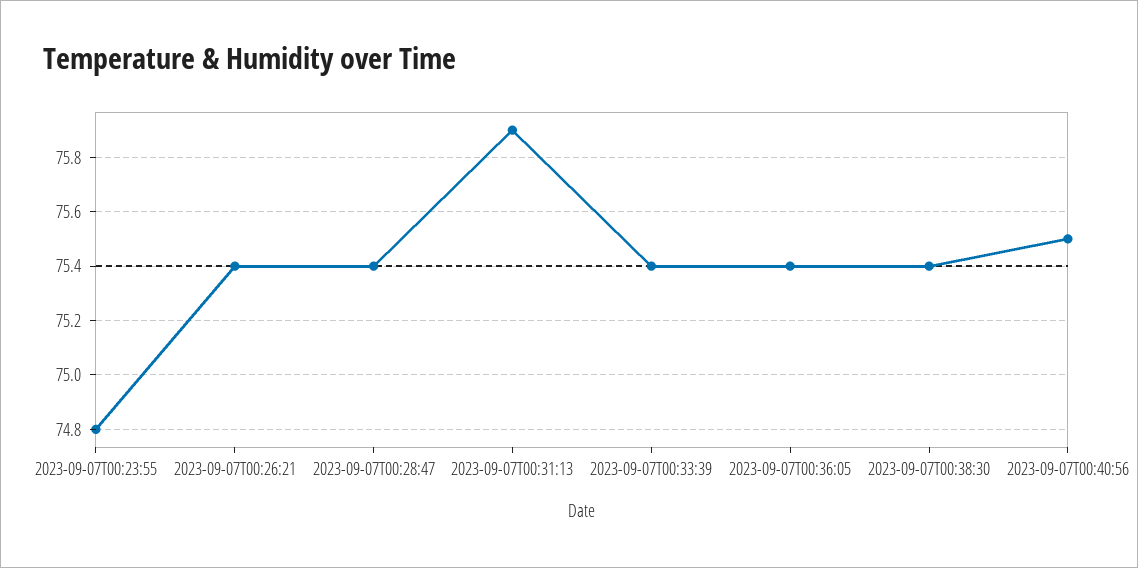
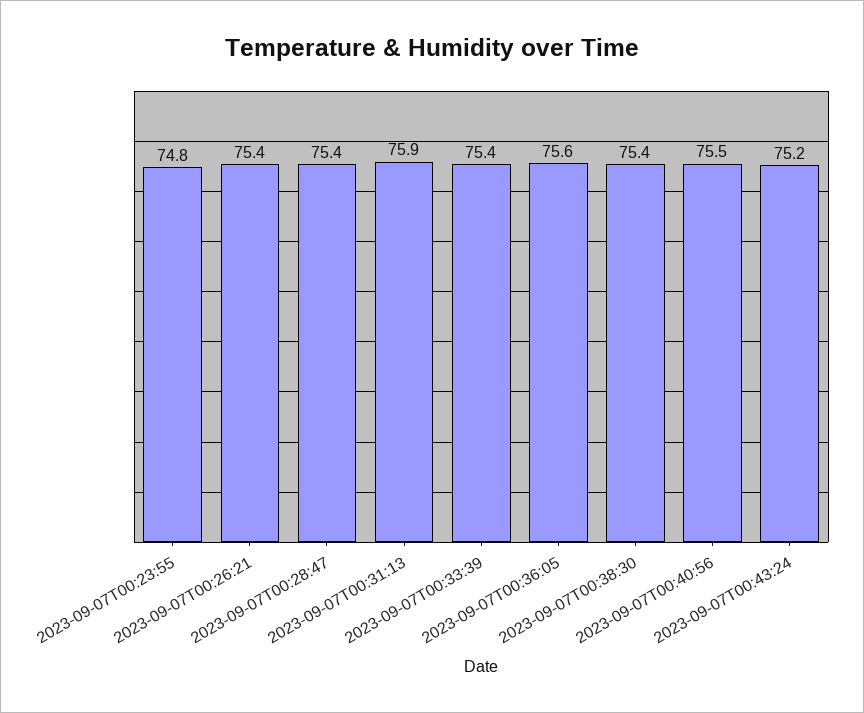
2023-09-07T00:36:05: 75.4 -> 75.6
2023-09-07T00:43:24: none -> 75.2

